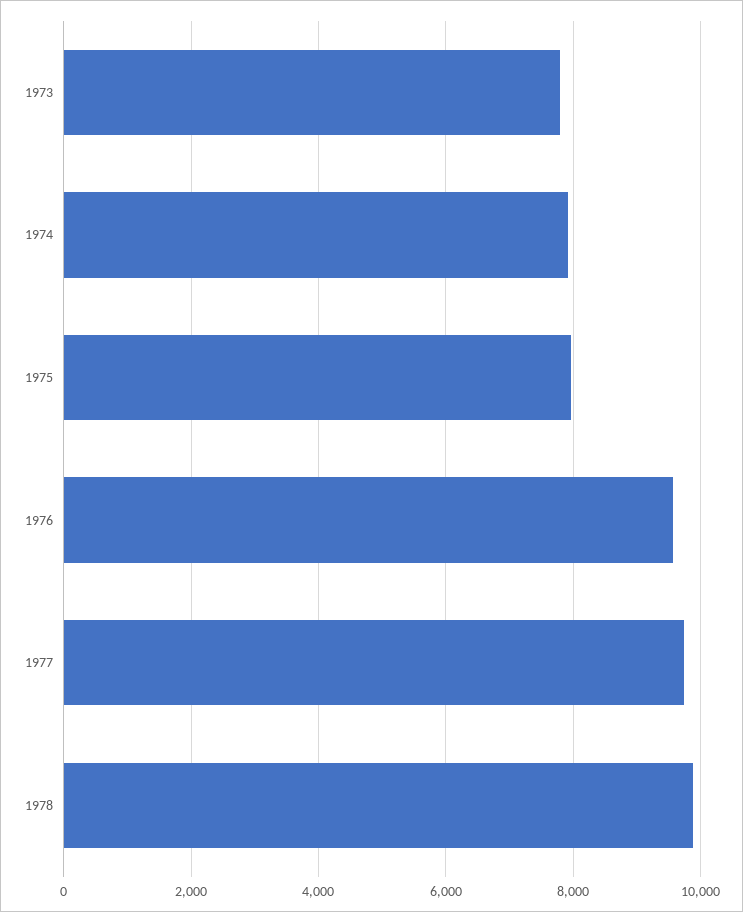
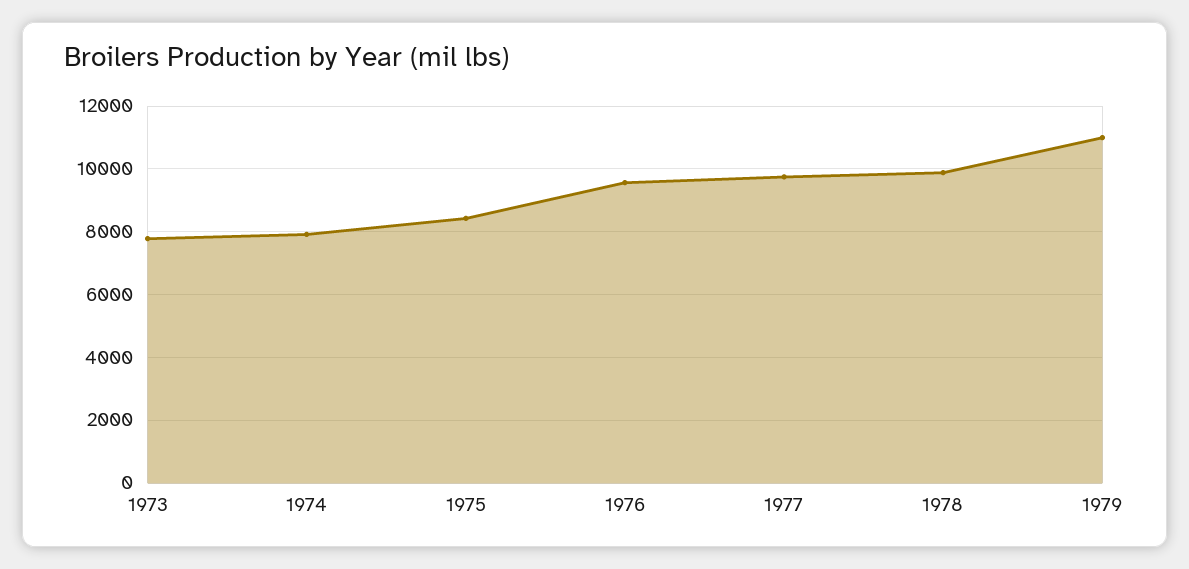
1975: 8000 -> 8400
1979: none -> 11000

